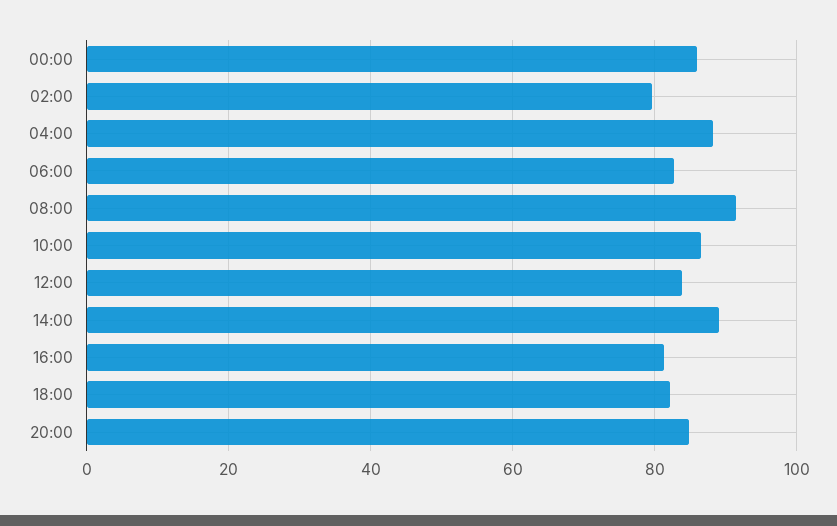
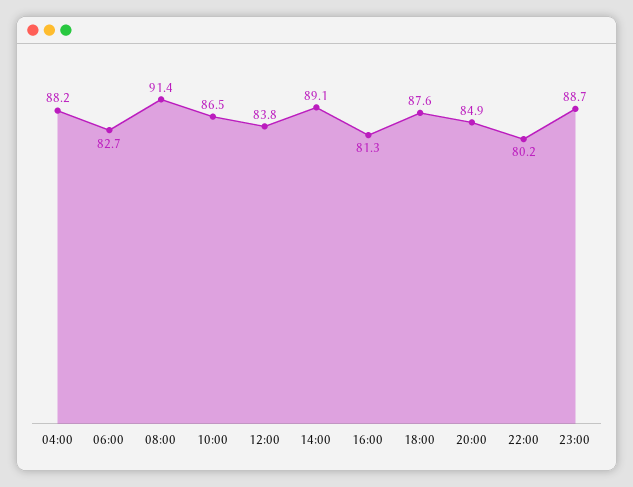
00:00: 86 -> none
02:00: 80 -> none
18:00: 82 -> 87.6
22:00: none -> 80.2
23:00: none -> 88.7

